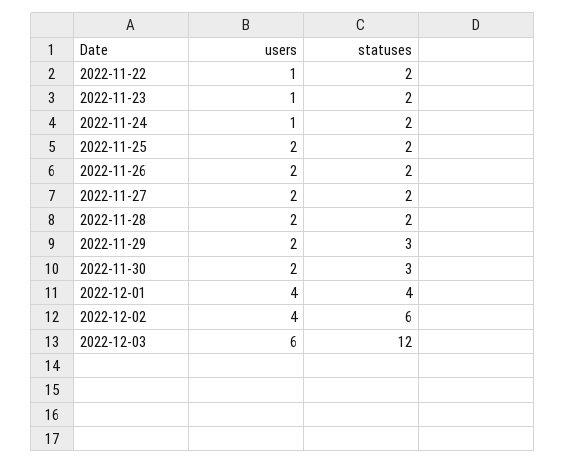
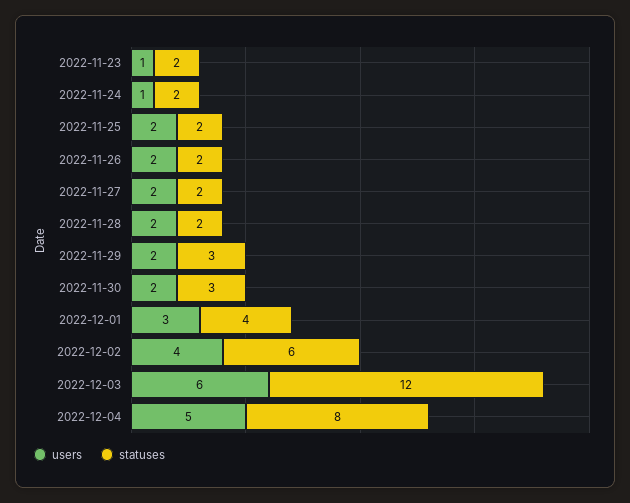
users, 2022-11-22: 1 -> none
statuses, 2022-11-22: 2 -> none
users, 2022-12-01: 4 -> 3
users, 2022-12-04: none -> 5
statuses, 2022-12-04: none -> 8

